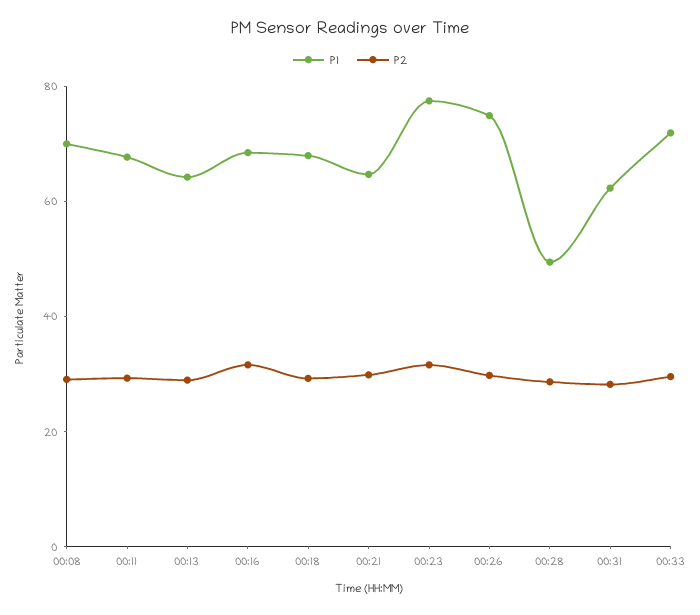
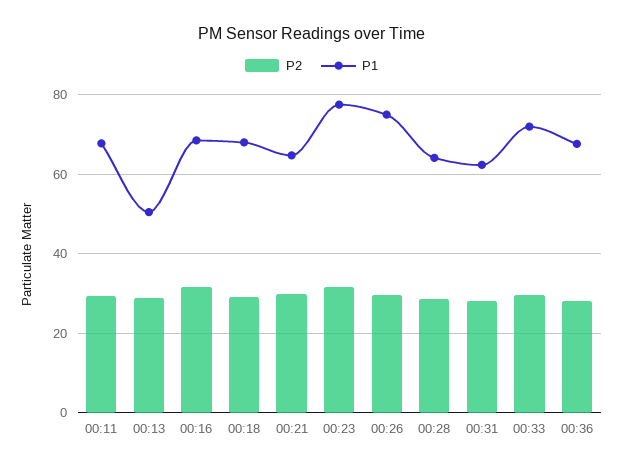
P1, 00:08: 70 -> none
P2, 00:08: 30 -> none
P1, 00:13: 65 -> 50
P1, 00:28: 50 -> 64
P2, 00:36: none -> 28
P1, 00:36: none -> 68

